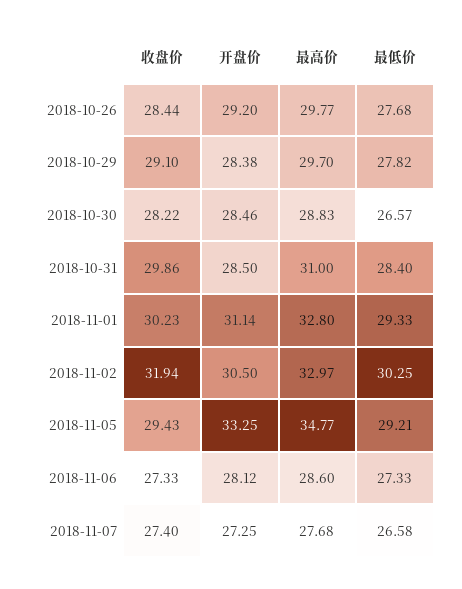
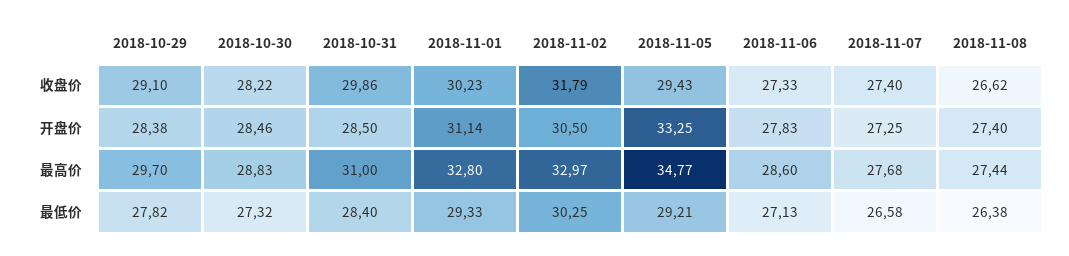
收盘价, 2018-10-26: 28.44 -> none
开盘价, 2018-10-26: 29.2 -> none
最高价, 2018-10-26: 29.77 -> none
最低价, 2018-10-26: 27.68 -> none
最低价, 2018-10-30: 26.57 -> 27.32
收盘价, 2018-11-02: 31.94 -> 31.79
开盘价, 2018-11-06: 28.12 -> 27.83
最低价, 2018-11-06: 27.33 -> 27.13
收盘价, 2018-11-08: none -> 26.62
开盘价, 2018-11-08: none -> 27.4
最高价, 2018-11-08: none -> 27.44
最低价, 2018-11-08: none -> 26.38

